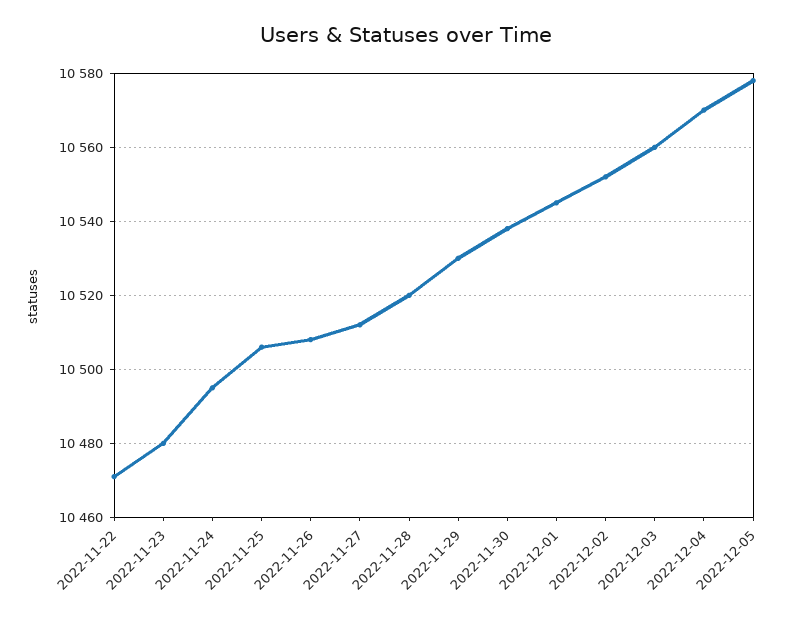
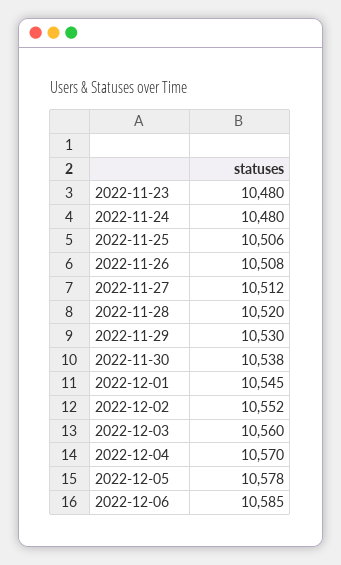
2022-11-22: 10470 -> none
2022-11-24: 10495 -> 10480
2022-12-06: none -> 10585

